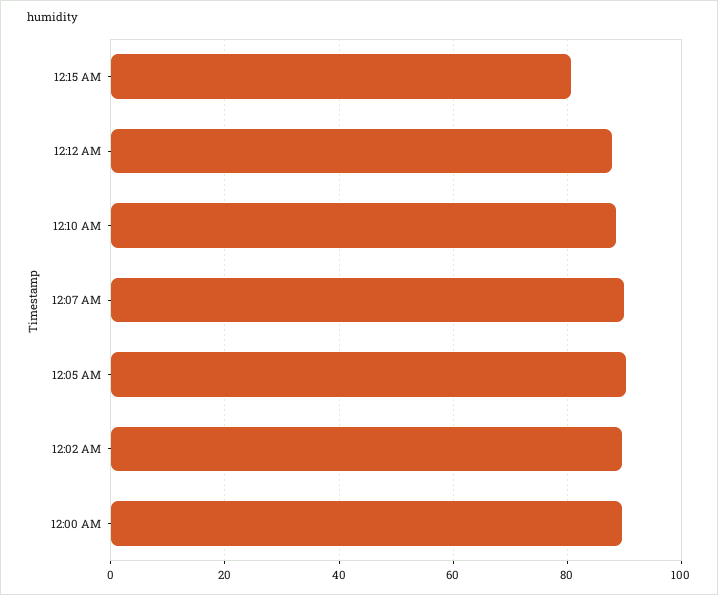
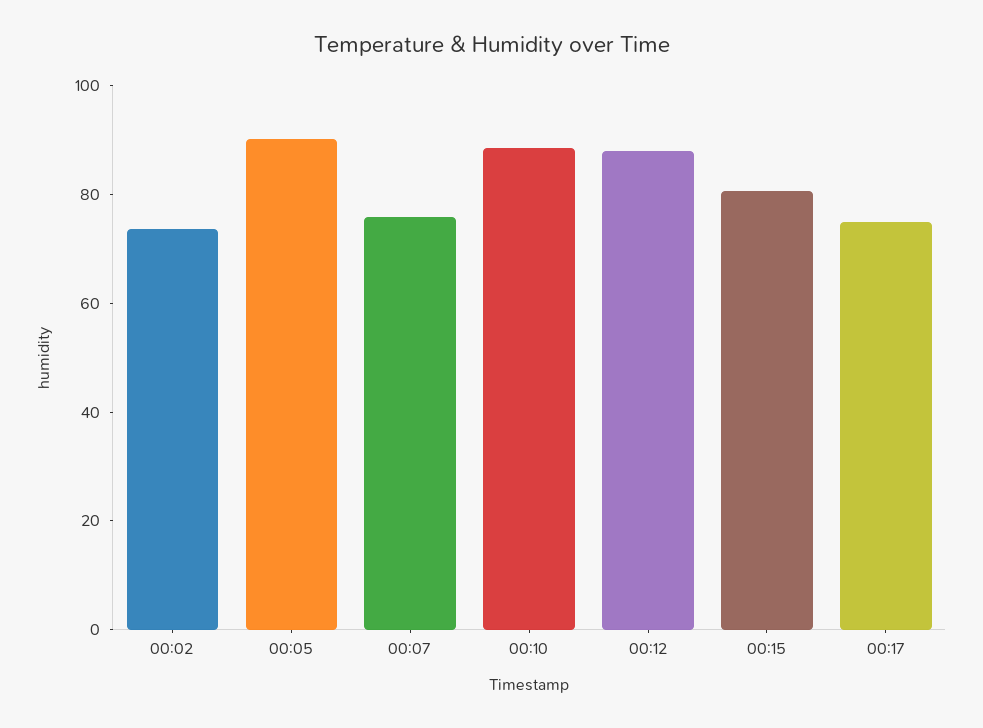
12:07 AM: 90 -> 75
12:02 AM: 90 -> 75
12:00 AM: 90 -> none
00:17: none -> 75

